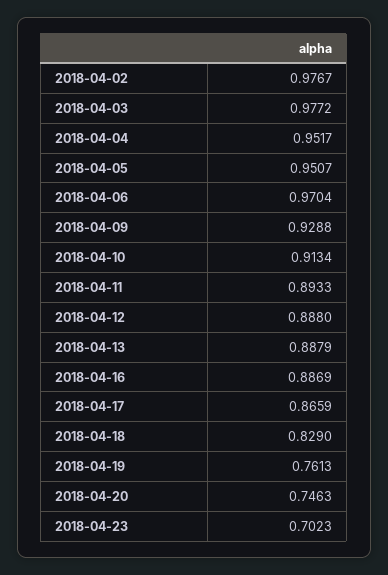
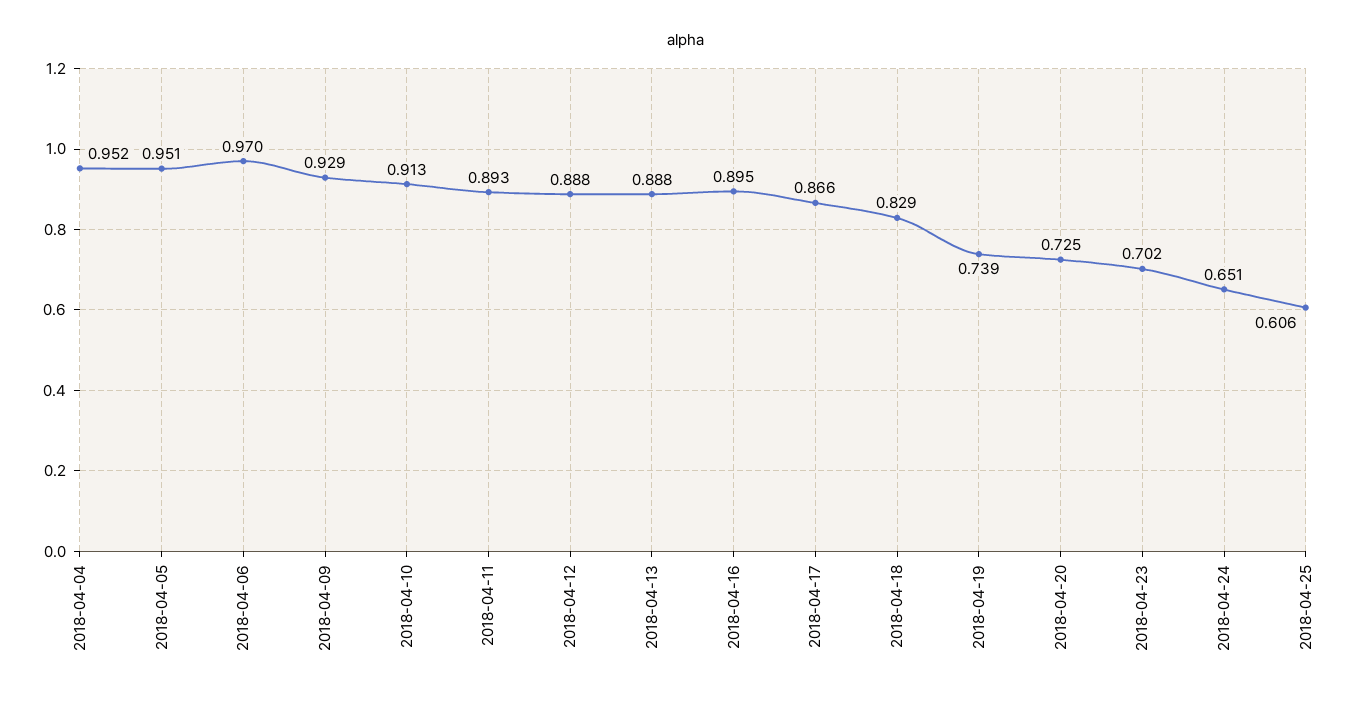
2018-04-02: 0.9767 -> none
2018-04-03: 0.9772 -> none
2018-04-16: 0.8869 -> 0.895
2018-04-19: 0.7613 -> 0.739
2018-04-20: 0.7463 -> 0.725
2018-04-24: none -> 0.651
2018-04-25: none -> 0.606

